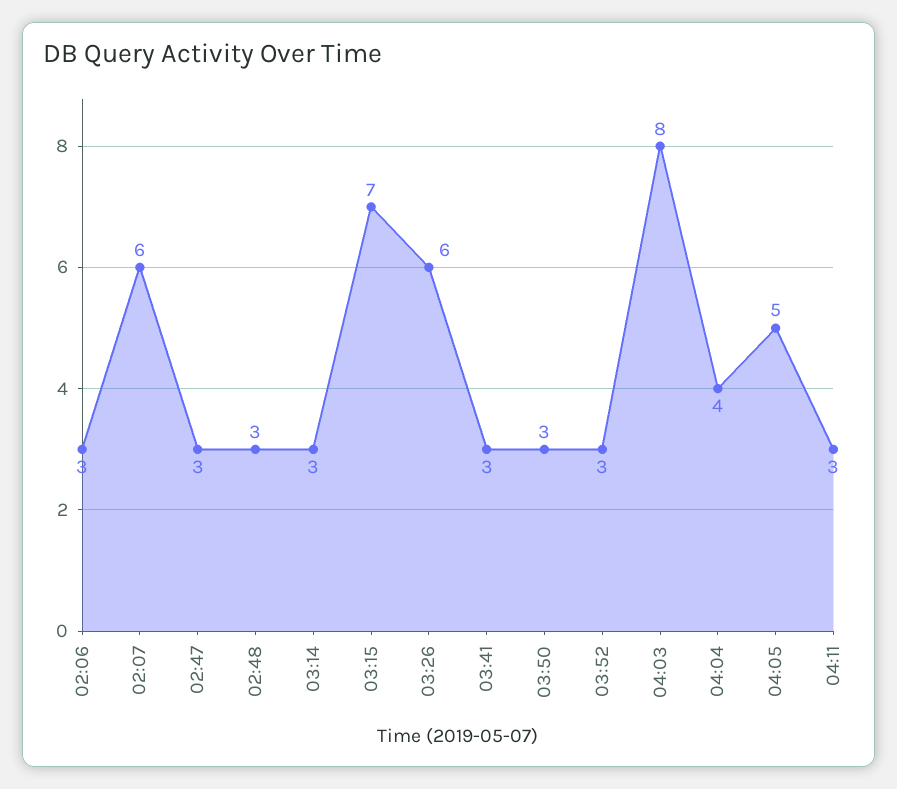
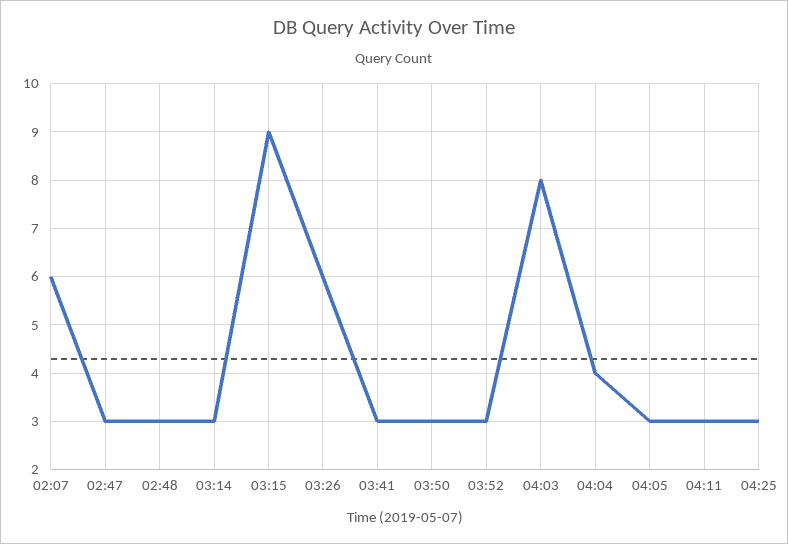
02:06: 3 -> none
03:15: 7 -> 9
04:05: 5 -> 3
04:25: none -> 3

